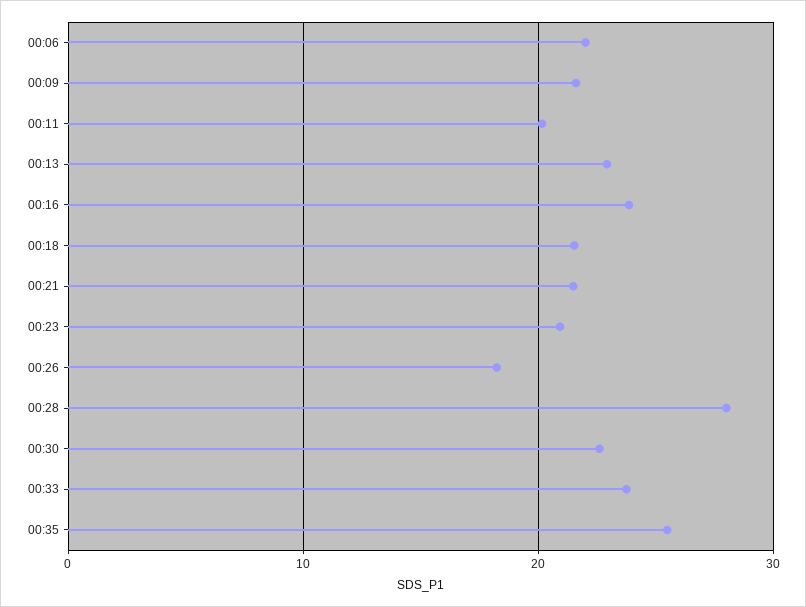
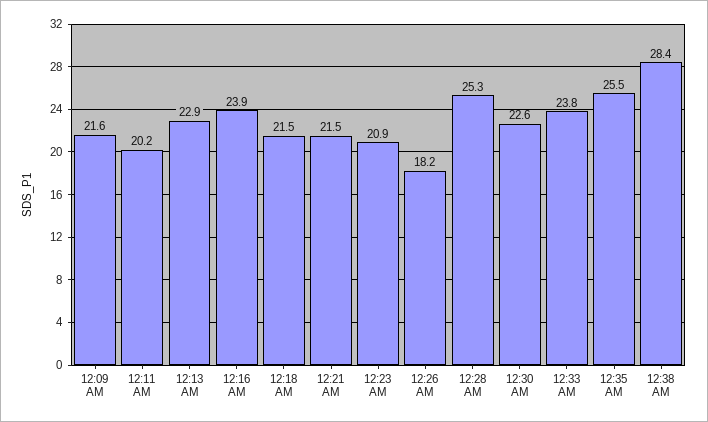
00:06: 22 -> none
00:28: 28 -> 25.3
12:38 AM: none -> 28.4

